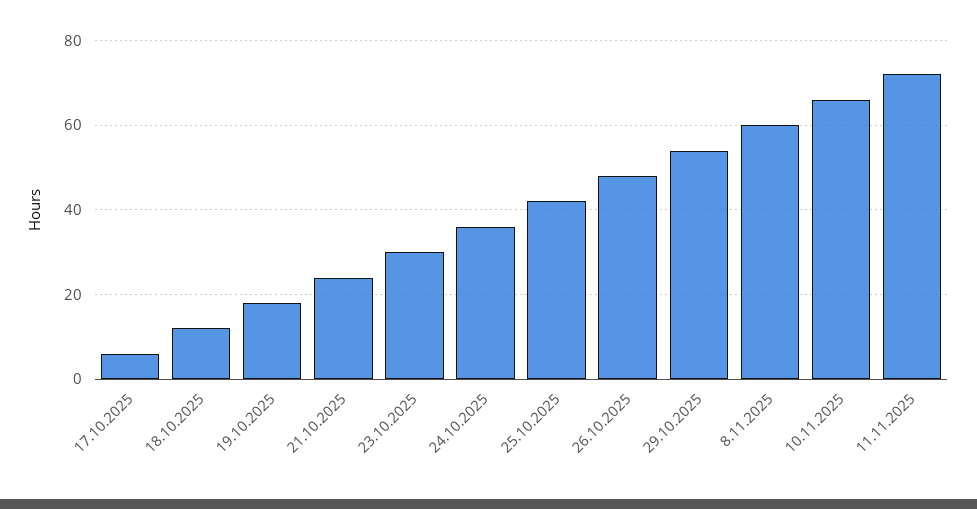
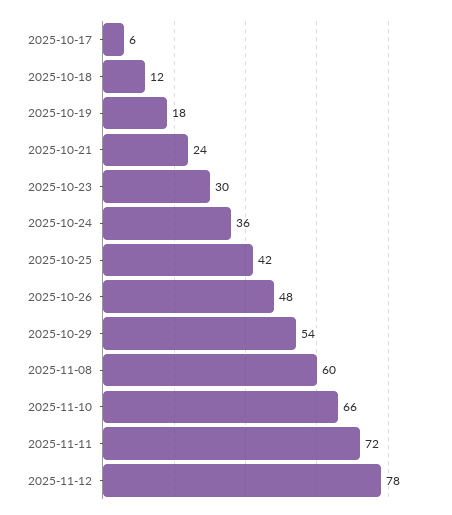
2025-11-12: none -> 78

